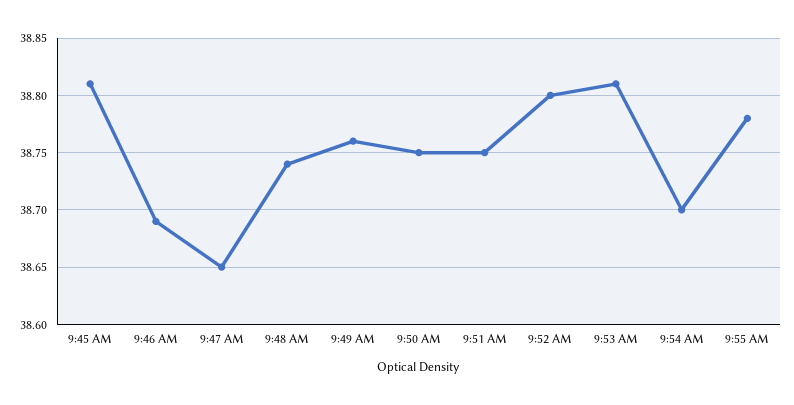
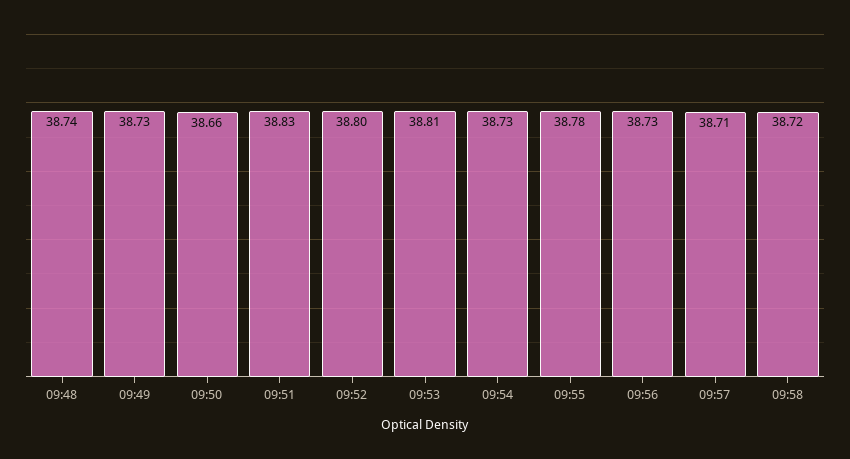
9:45 AM: 38.81 -> none
9:46 AM: 38.69 -> none
9:47 AM: 38.65 -> none
9:49 AM: 38.76 -> 38.73
9:50 AM: 38.75 -> 38.66
9:51 AM: 38.75 -> 38.83
9:54 AM: 38.7 -> 38.73
09:56: none -> 38.73
09:57: none -> 38.71
09:58: none -> 38.72

